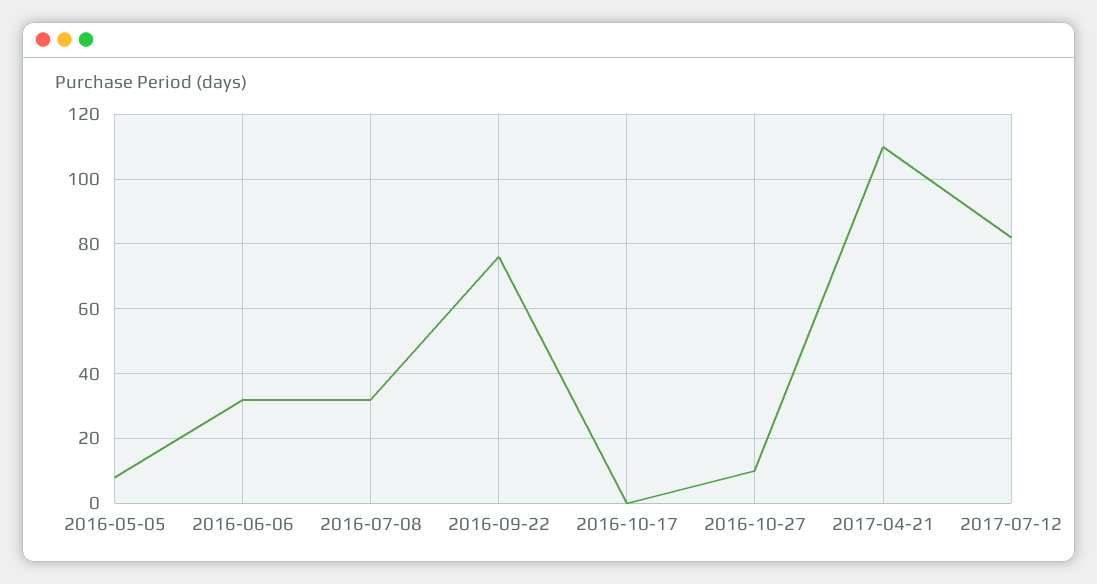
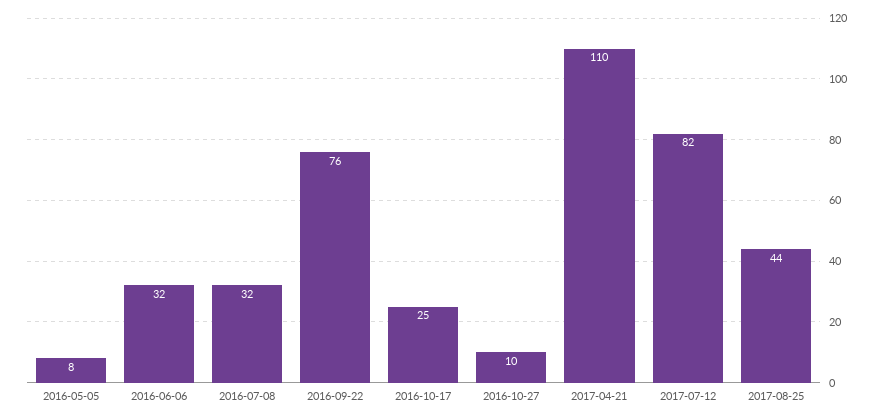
2016-10-17: 0 -> 25
2017-08-25: none -> 44

